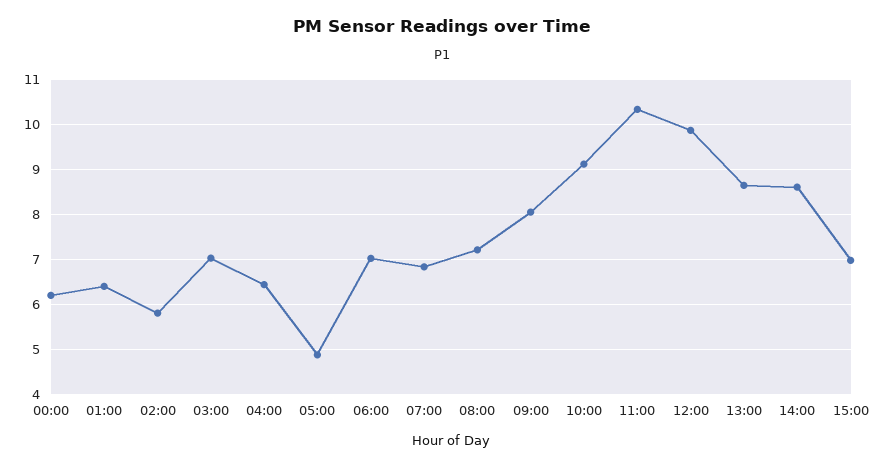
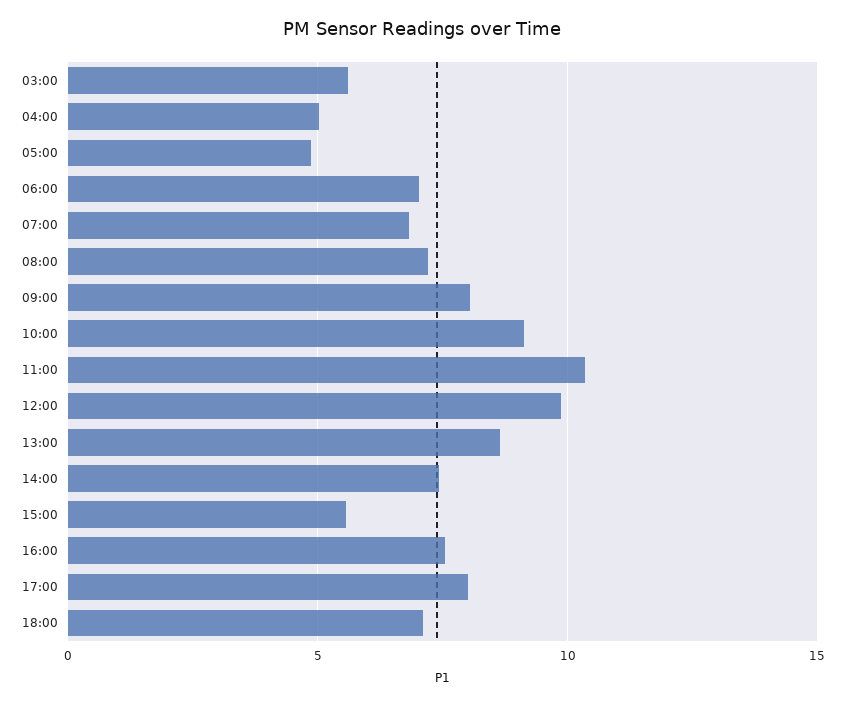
00:00: 6.2 -> none
01:00: 6.4 -> none
02:00: 5.8 -> none
03:00: 7 -> 5.5
04:00: 6.4 -> 5
14:00: 8.6 -> 7.5
15:00: 7 -> 5.5
16:00: none -> 7.5
17:00: none -> 8
18:00: none -> 7

